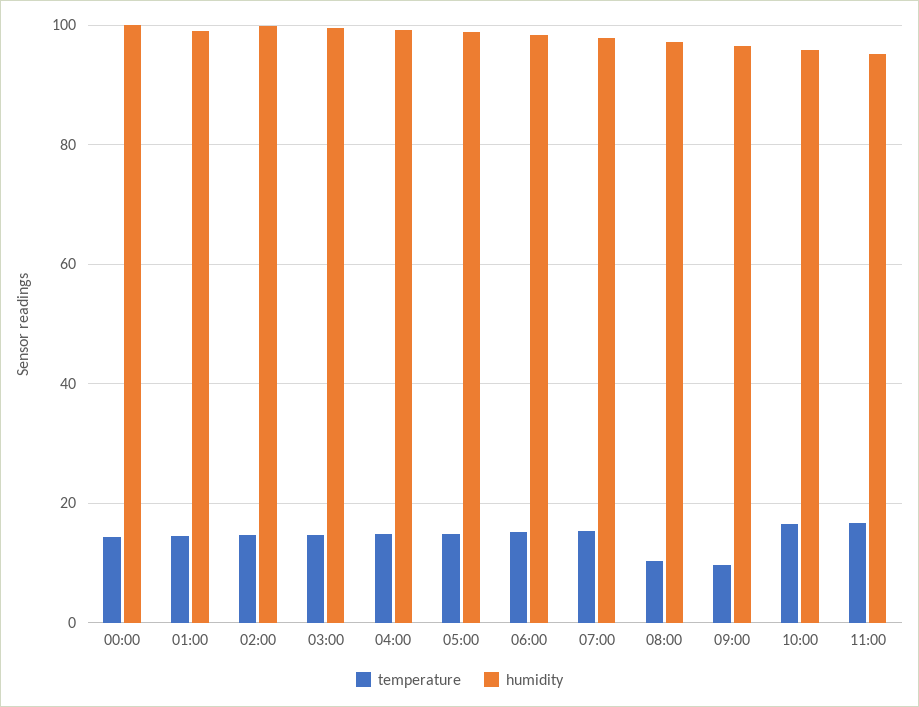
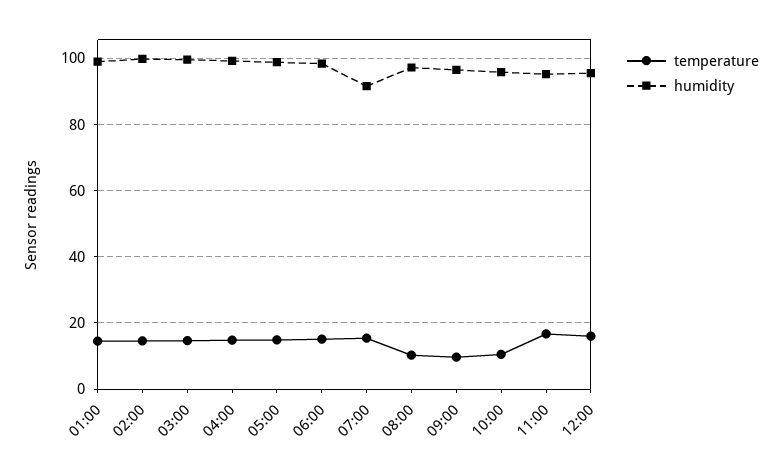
temperature, 00:00: 14 -> none
humidity, 00:00: 100 -> none
humidity, 07:00: 98 -> 92
temperature, 10:00: 16 -> 10
temperature, 12:00: none -> 16
humidity, 12:00: none -> 96

